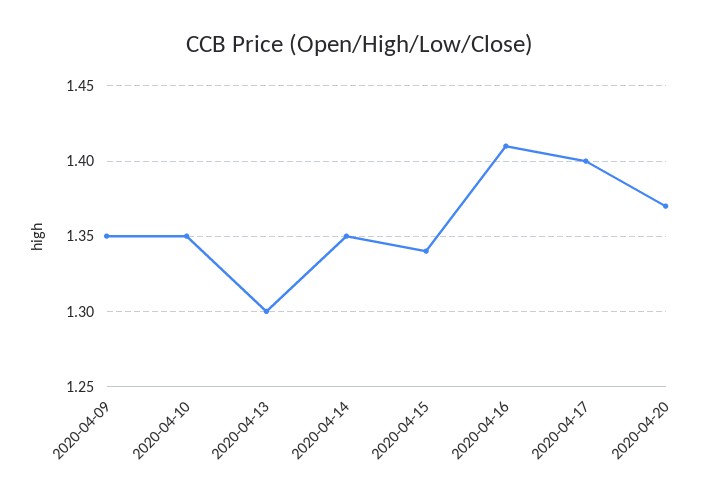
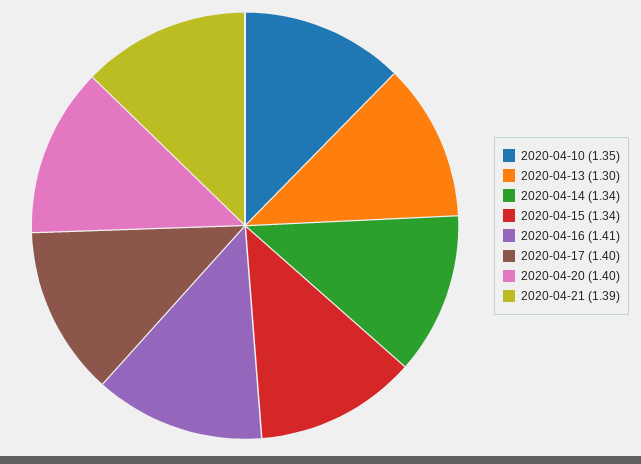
2020-04-09: 1.35 -> none
2020-04-14: 1.35 -> 1.34
2020-04-20: 1.37 -> 1.4
2020-04-21: none -> 1.39

